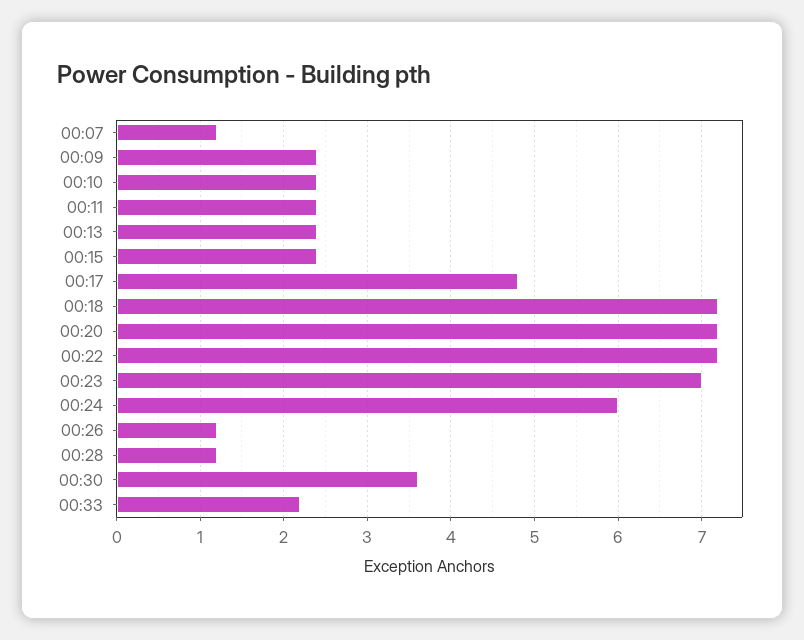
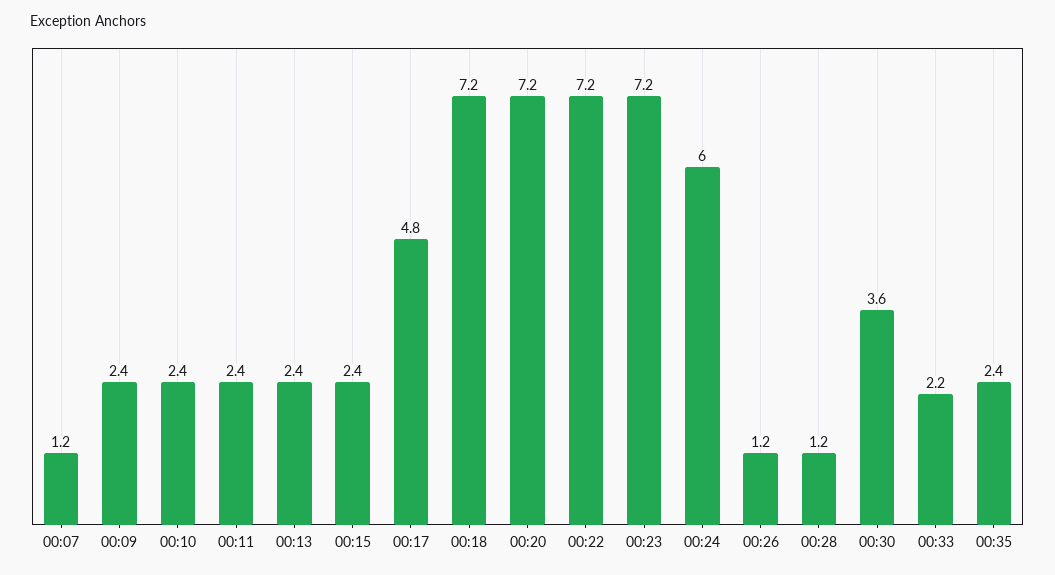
00:23: 7 -> 7.2
00:35: none -> 2.4

